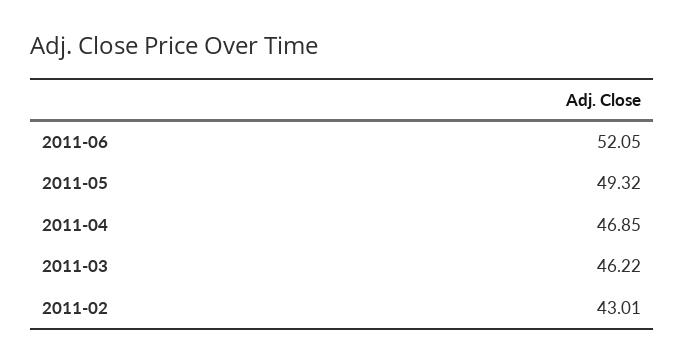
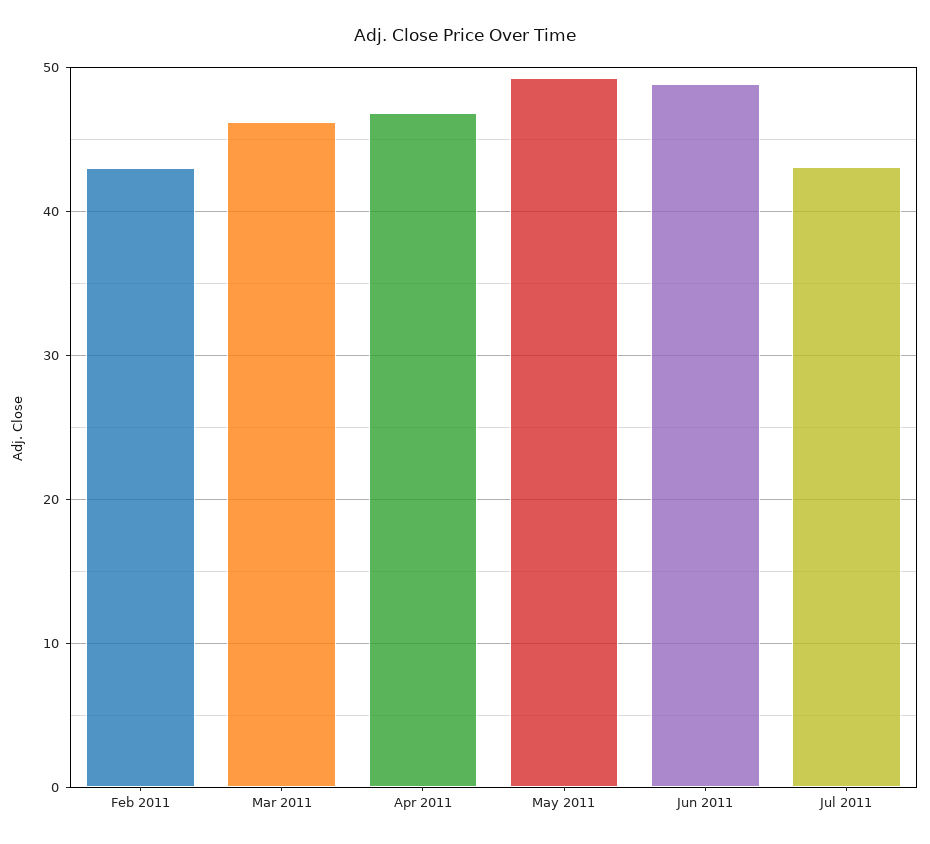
2011-06: 52.05 -> 49
Jul 2011: none -> 43

